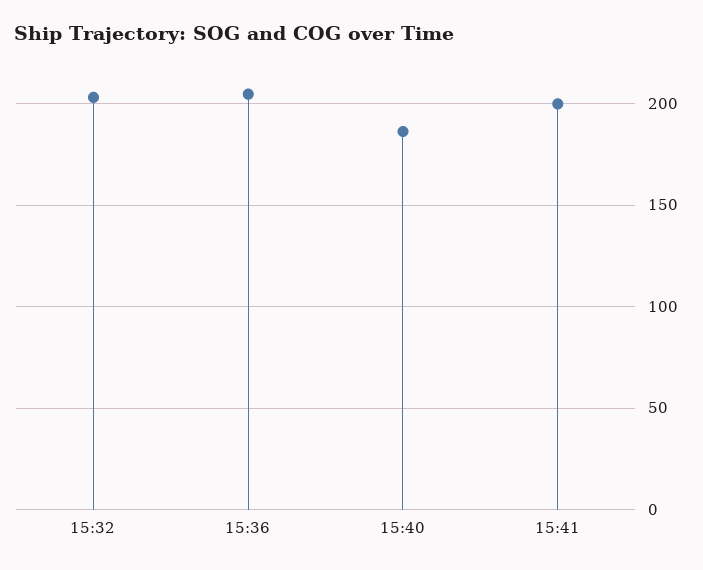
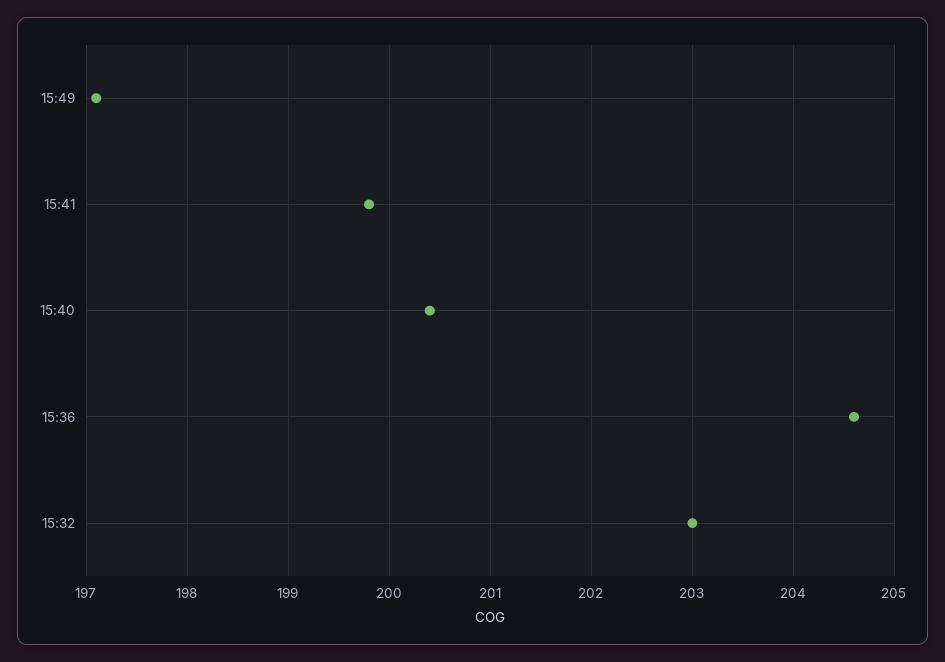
15:40: 185 -> 200.4
15:49: none -> 197.1

